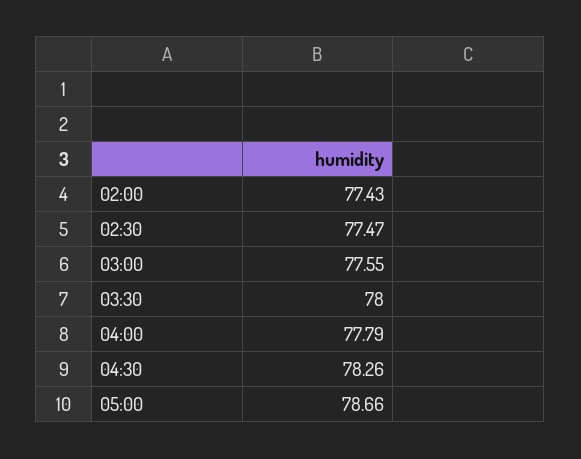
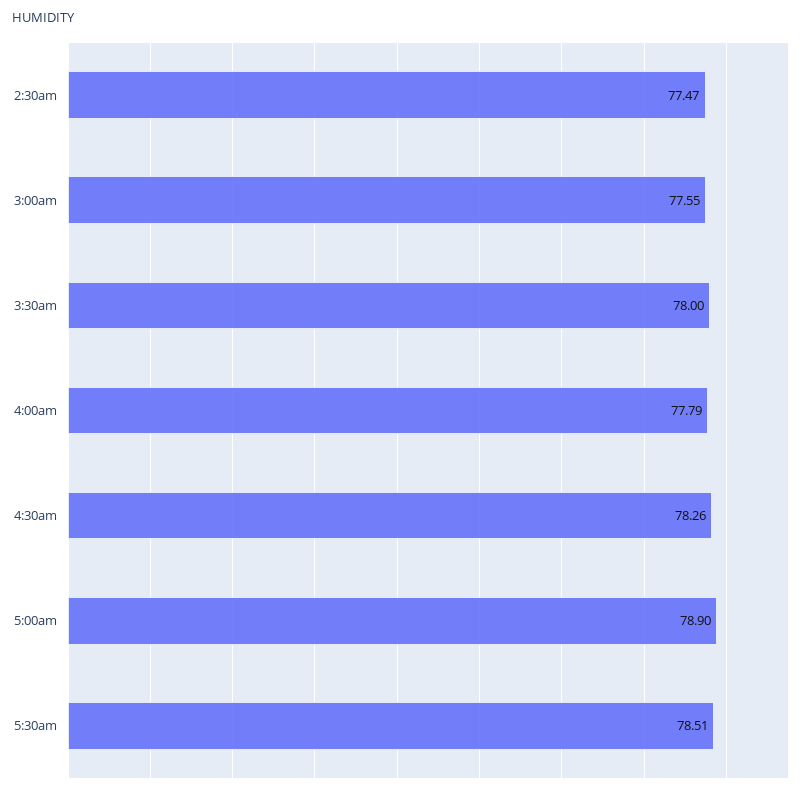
02:00: 77.43 -> none
05:00: 78.66 -> 78.9
5:30am: none -> 78.51

